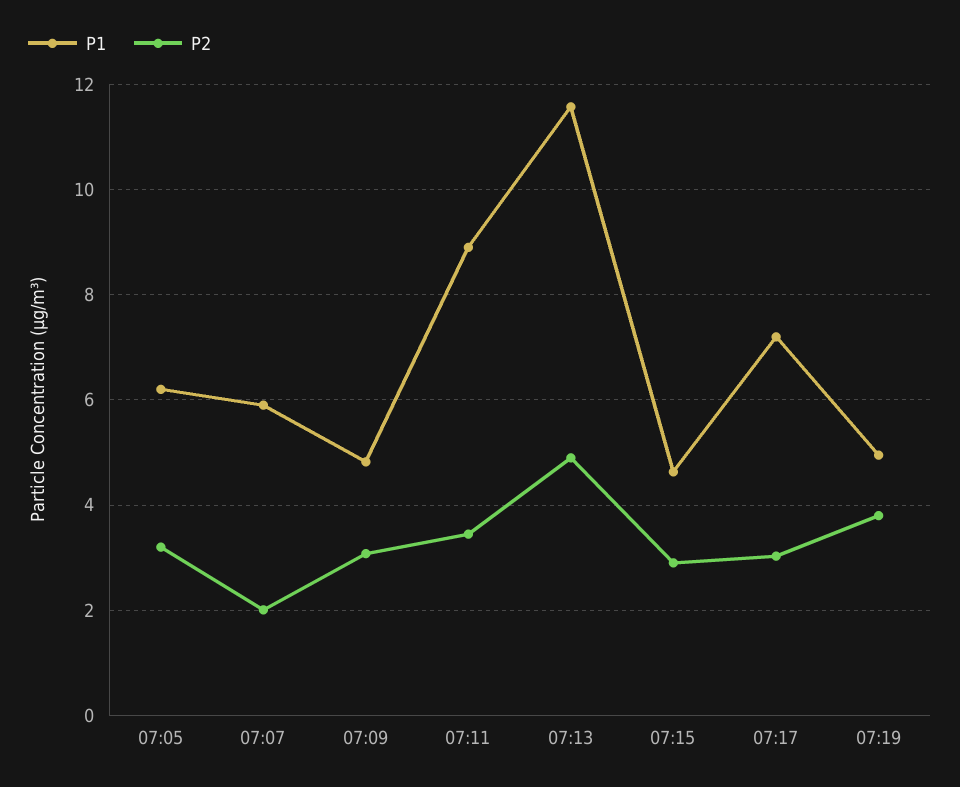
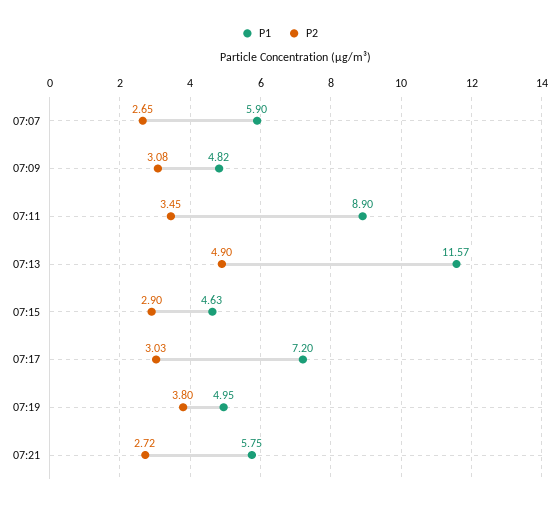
P1, 07:05: 6.2 -> none
P2, 07:05: 3.2 -> none
P2, 07:07: 2 -> 2.65
P1, 07:21: none -> 5.75
P2, 07:21: none -> 2.72

